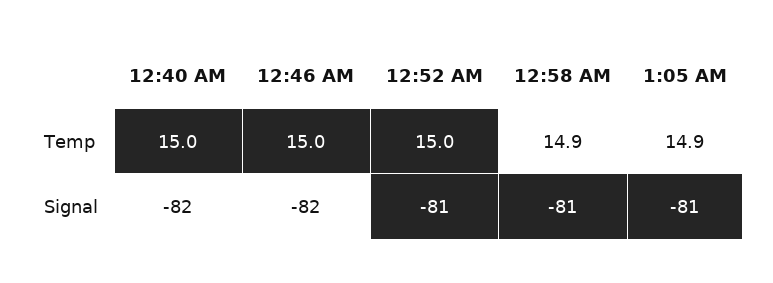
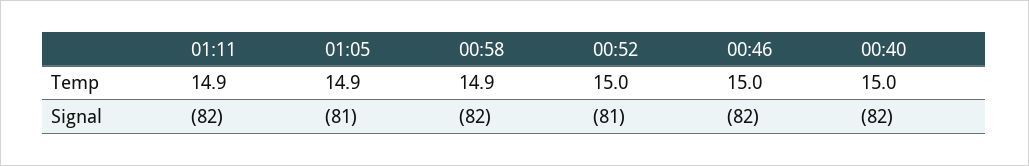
12:58 AM, Signal: -81 -> -82
01:11, Temp: none -> 14.9
01:11, Signal: none -> -82

